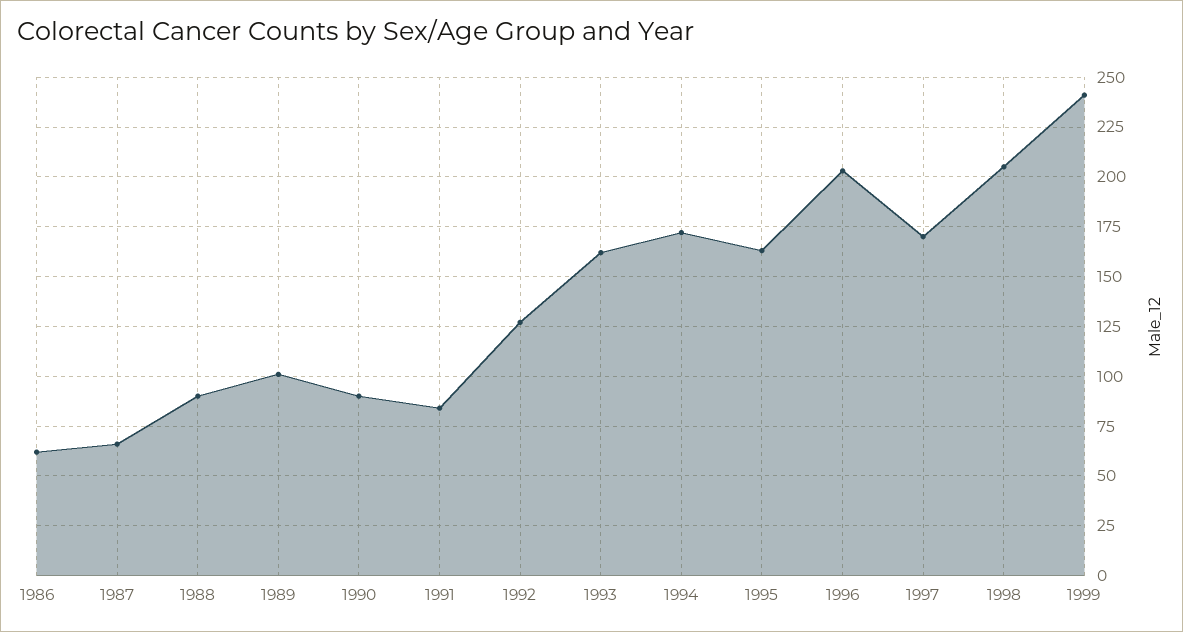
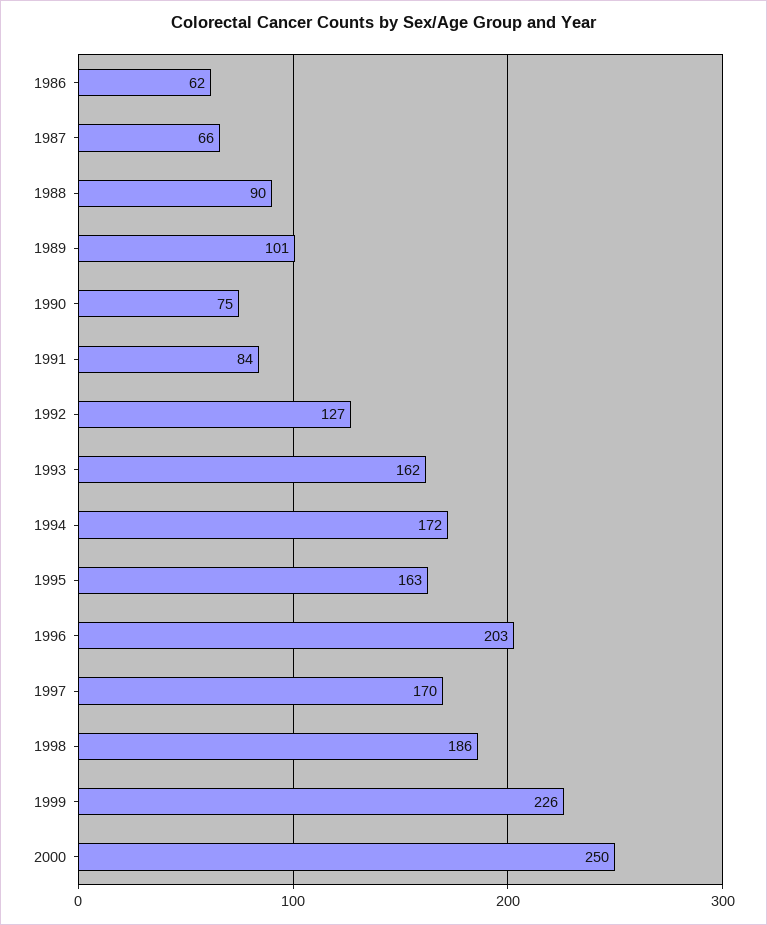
1990: 90 -> 75
1998: 205 -> 186
1999: 240 -> 226
2000: none -> 250

